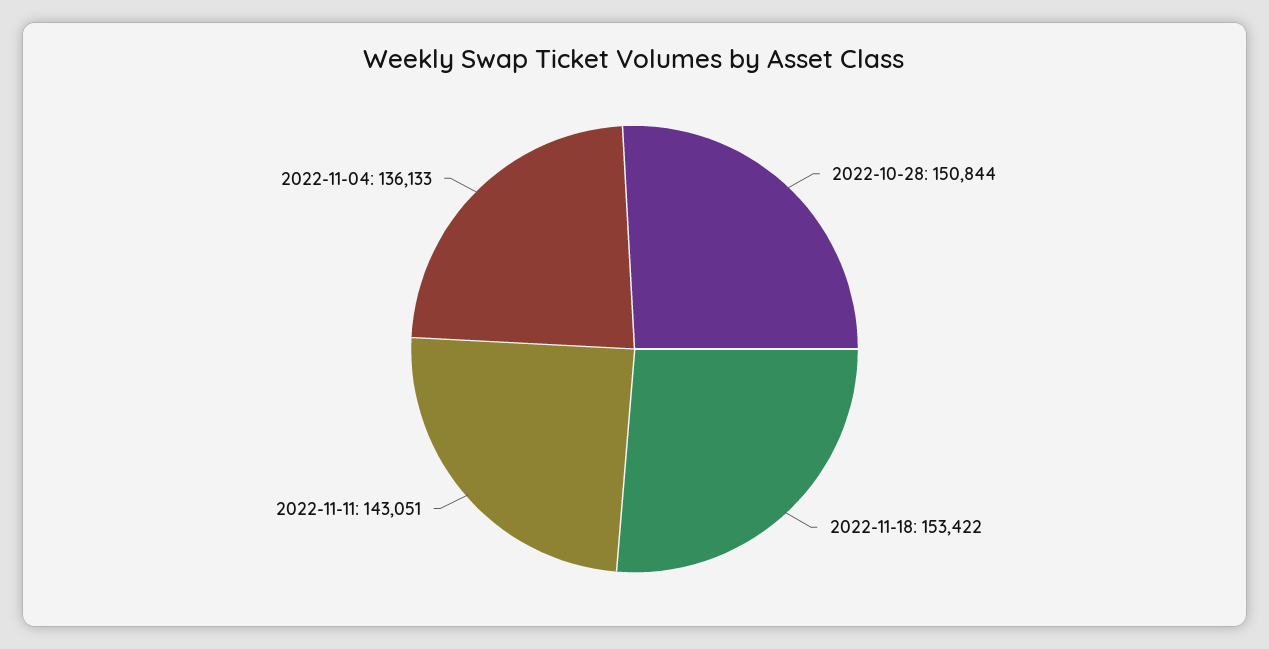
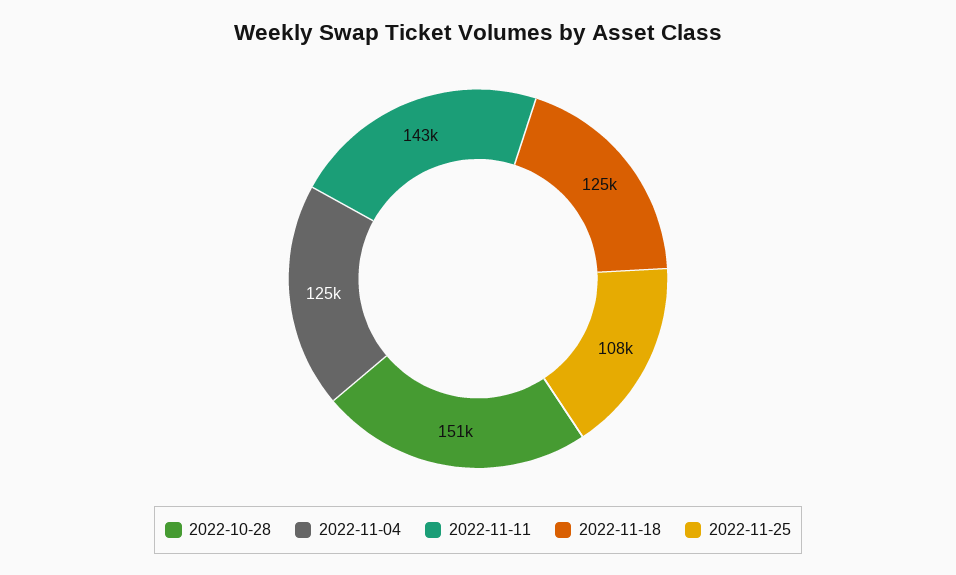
2022-11-18: 153422 -> 125000
2022-11-04: 136133 -> 125000
2022-11-25: none -> 108000

